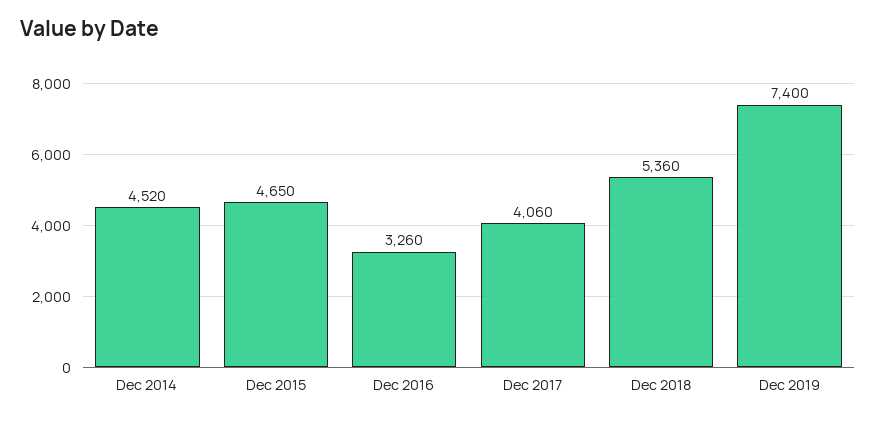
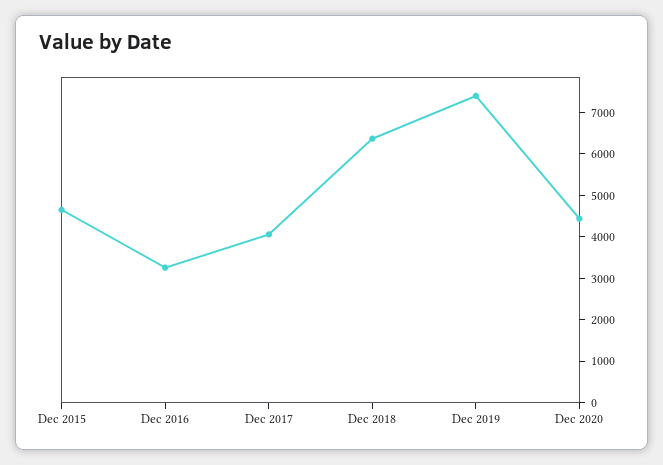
Dec 2014: 4520 -> none
Dec 2018: 5360 -> 6400
Dec 2020: none -> 4400

